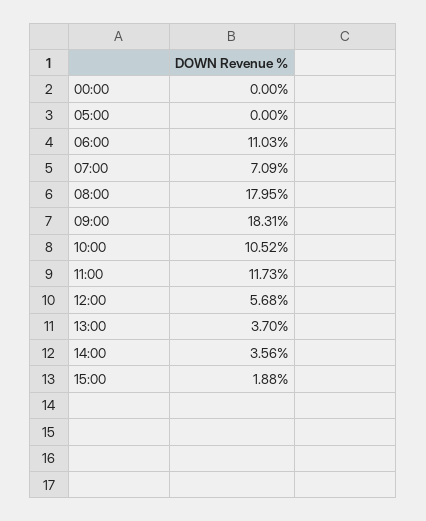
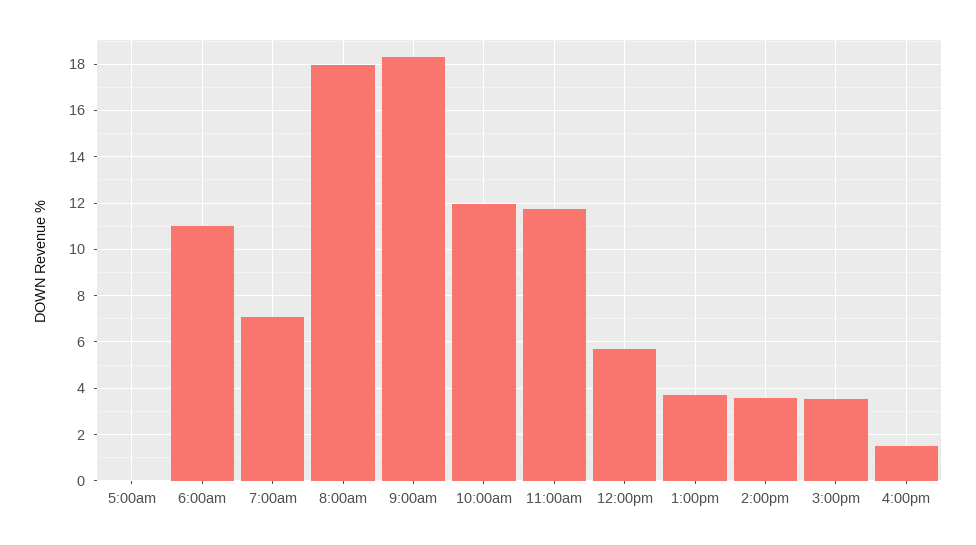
00:00: 0 -> none
10:00: 10.52 -> 12
15:00: 1.88 -> 3.5
4:00pm: none -> 1.5

